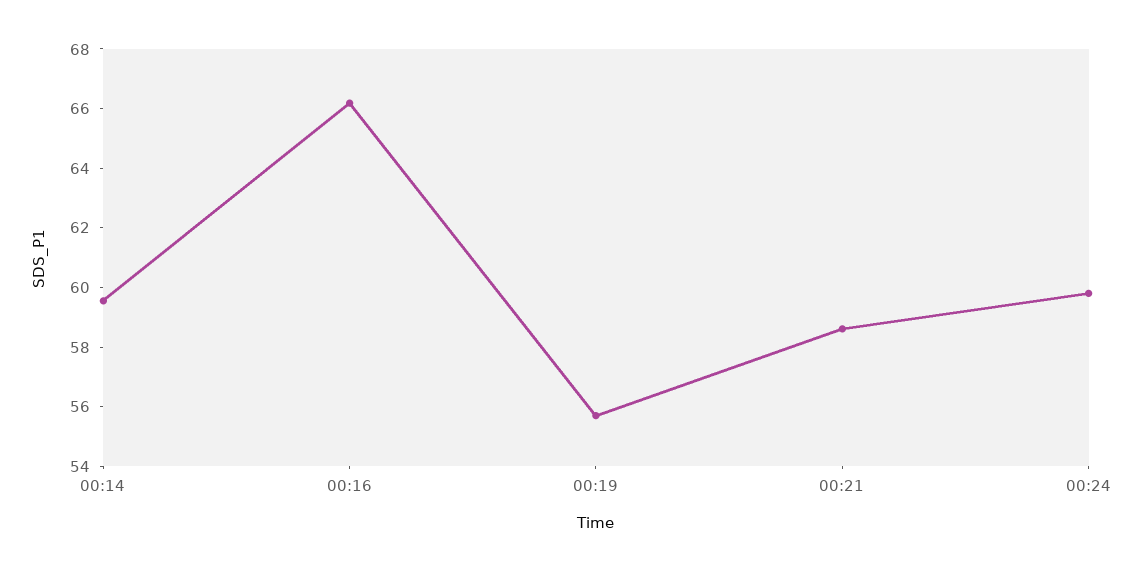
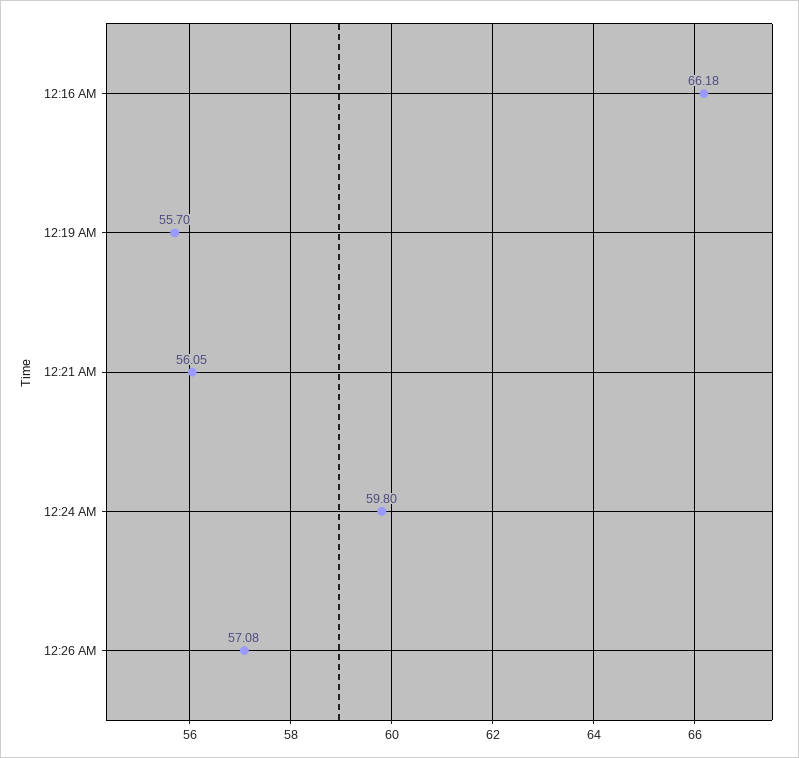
00:14: 59.5 -> none
00:21: 58.5 -> 56.05
12:26 AM: none -> 57.08

